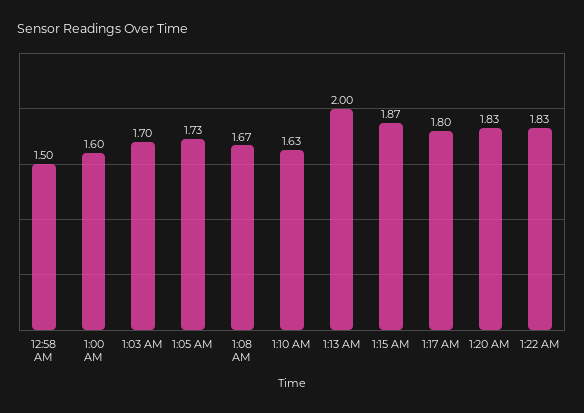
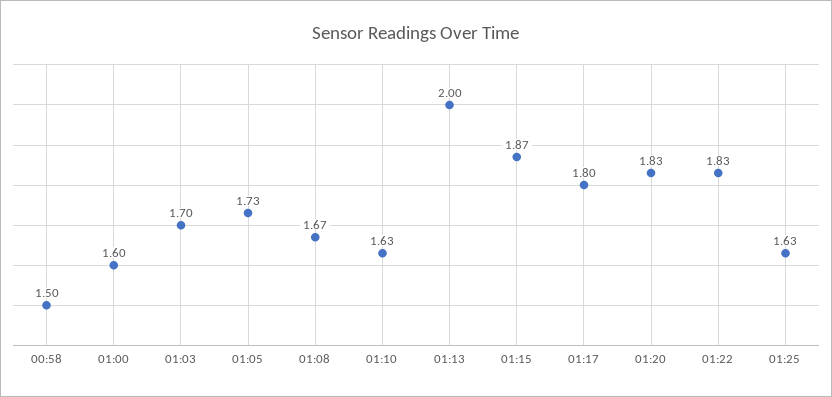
01:25: none -> 1.63

